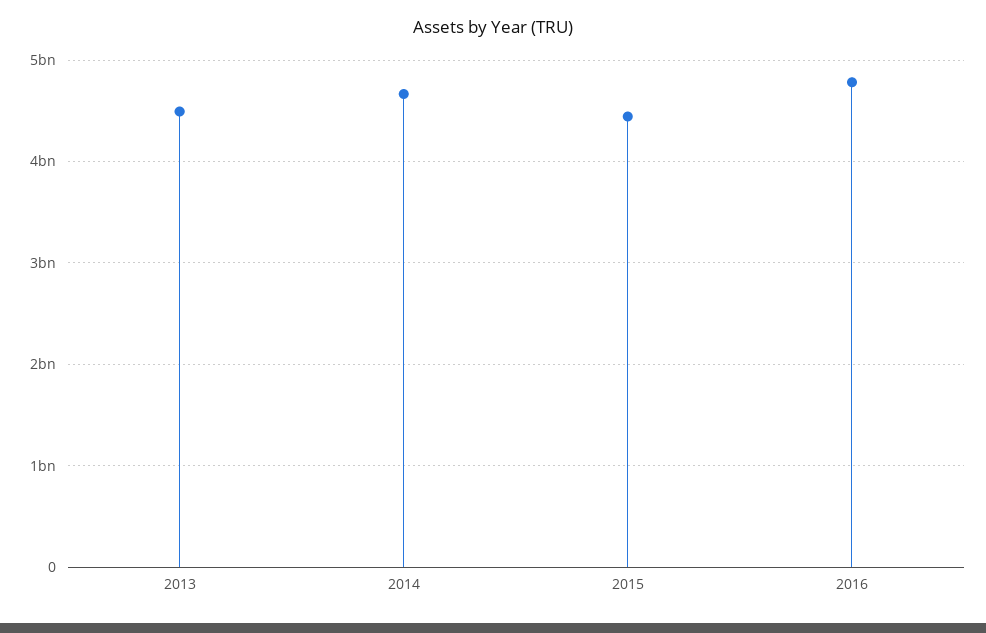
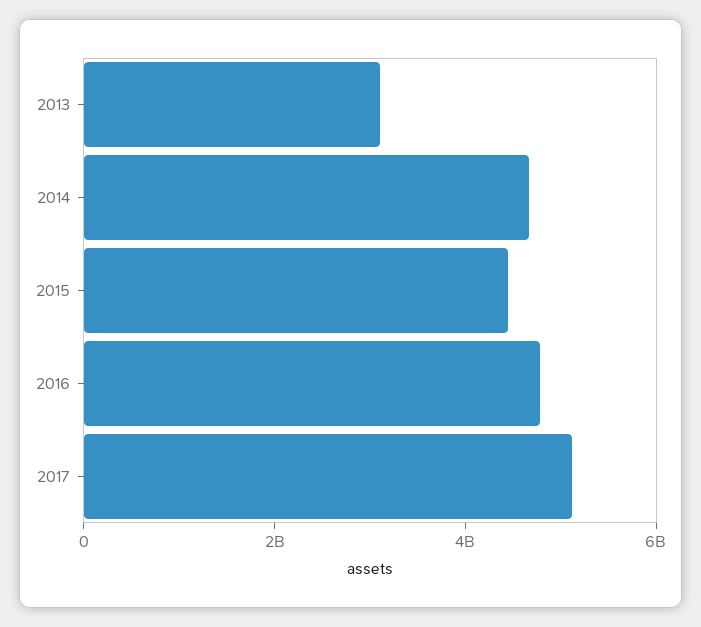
2013: 4500000000 -> 3000000000
2017: none -> 5000000000

